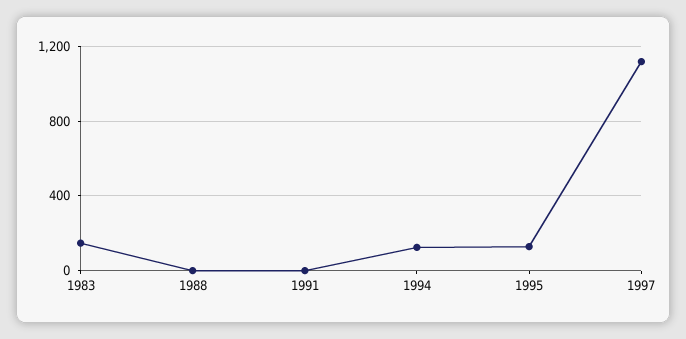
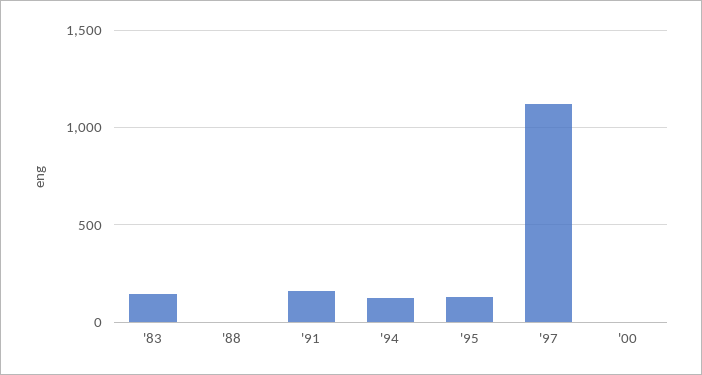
1991: 0 -> 150
'00: none -> 0

